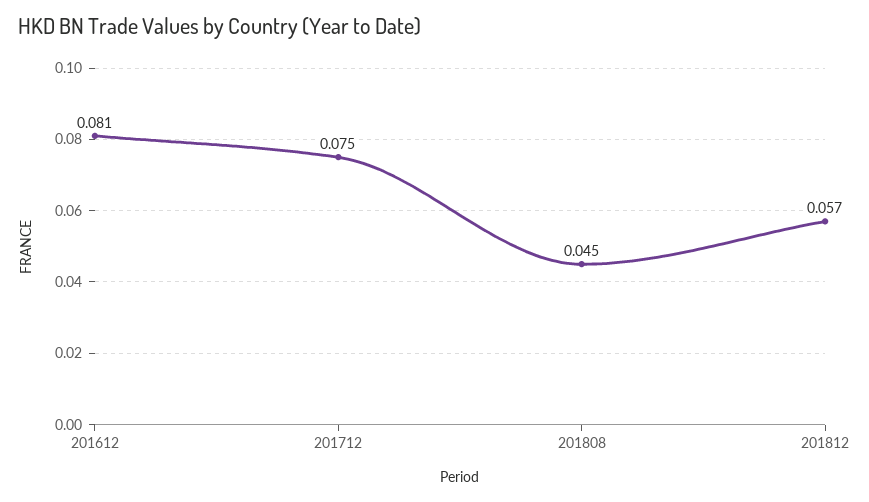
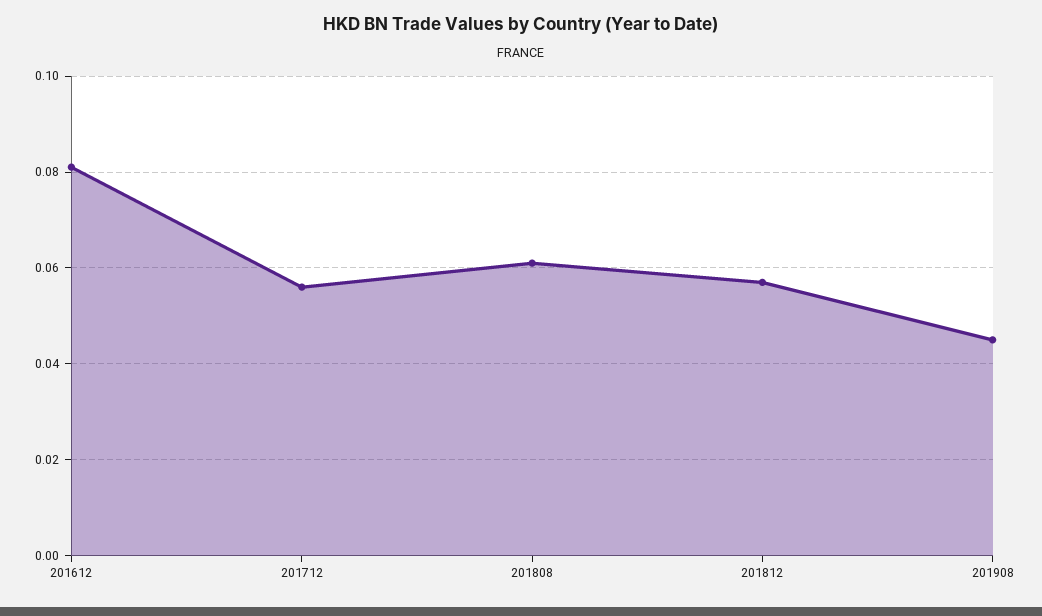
201712: 0.075 -> 0.055
201808: 0.045 -> 0.06
201908: none -> 0.045

